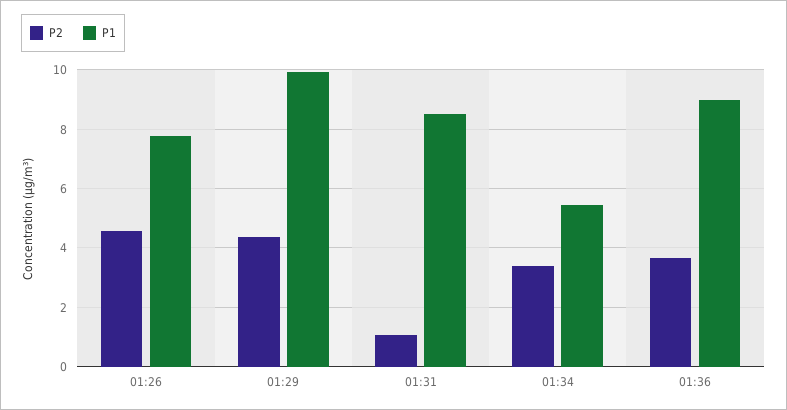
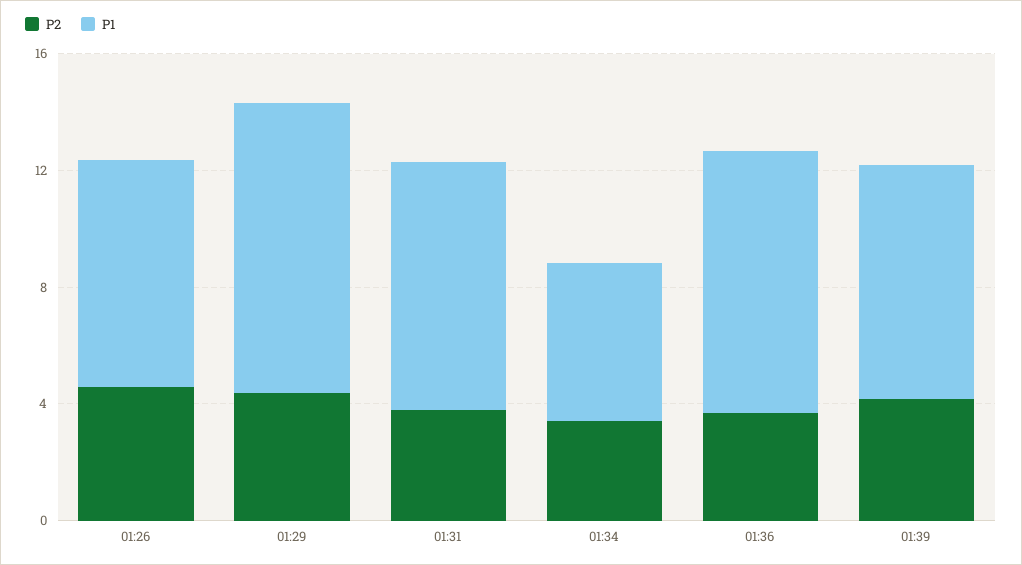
P2, 01:31: 1 -> 4
P2, 01:39: none -> 4
P1, 01:39: none -> 8

